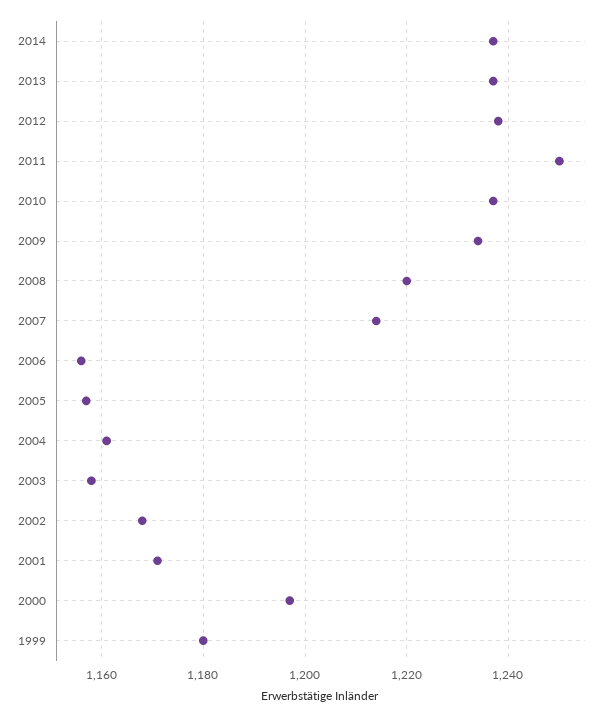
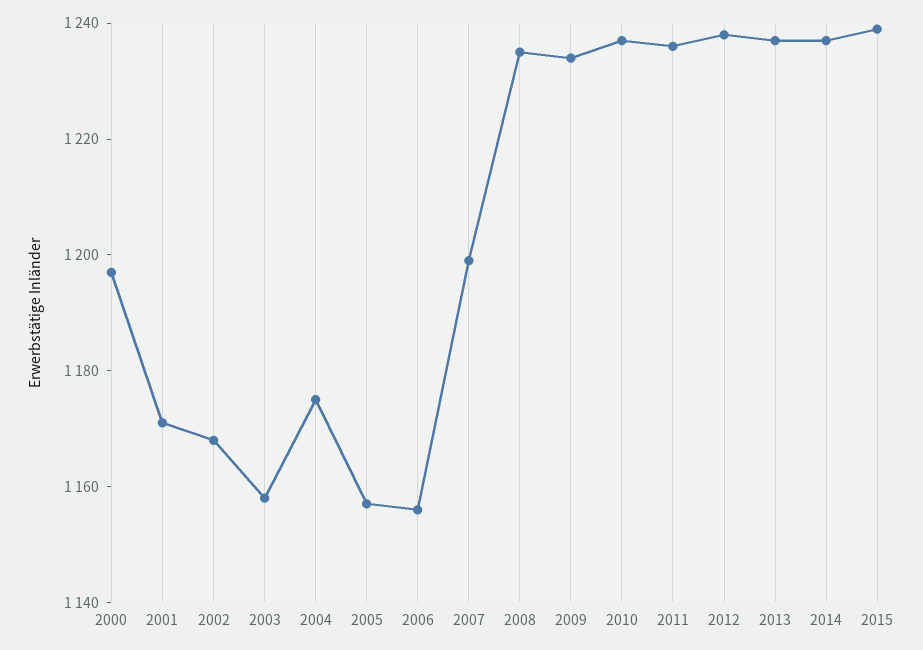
2011: 1250 -> 1235
2008: 1220 -> 1235
2007: 1215 -> 1200
2004: 1160 -> 1175
1999: 1180 -> none
2015: none -> 1240

